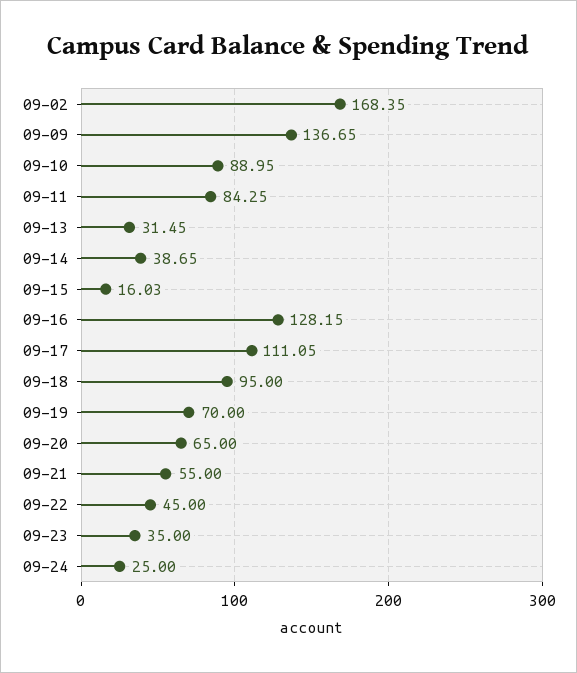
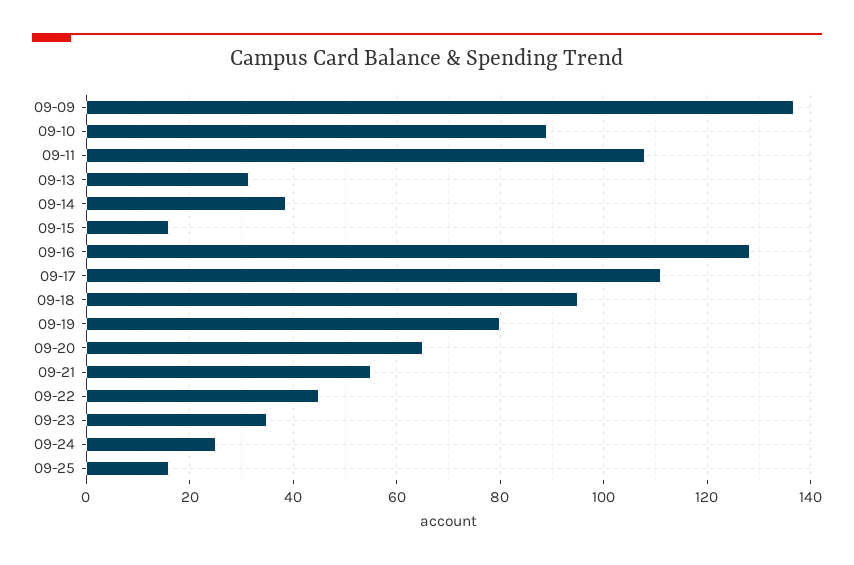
09-02: 168.35 -> none
09-11: 84.25 -> 108
09-19: 70 -> 80
09-25: none -> 16

